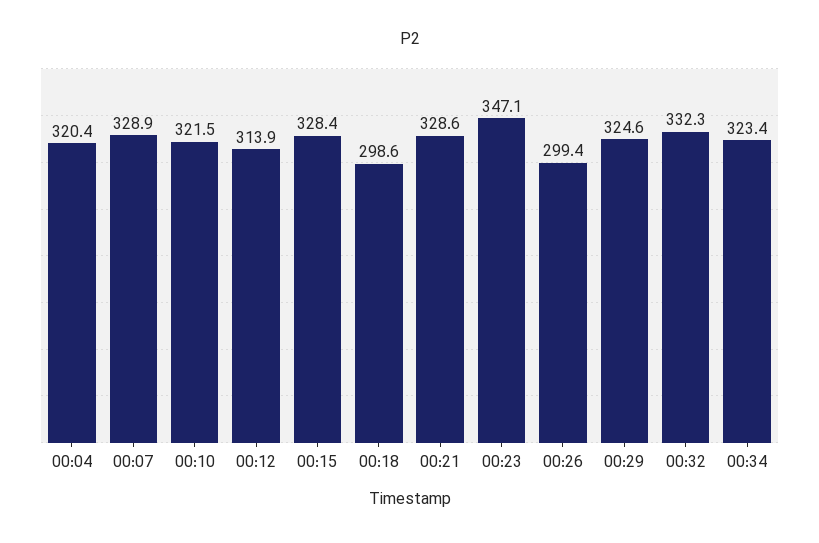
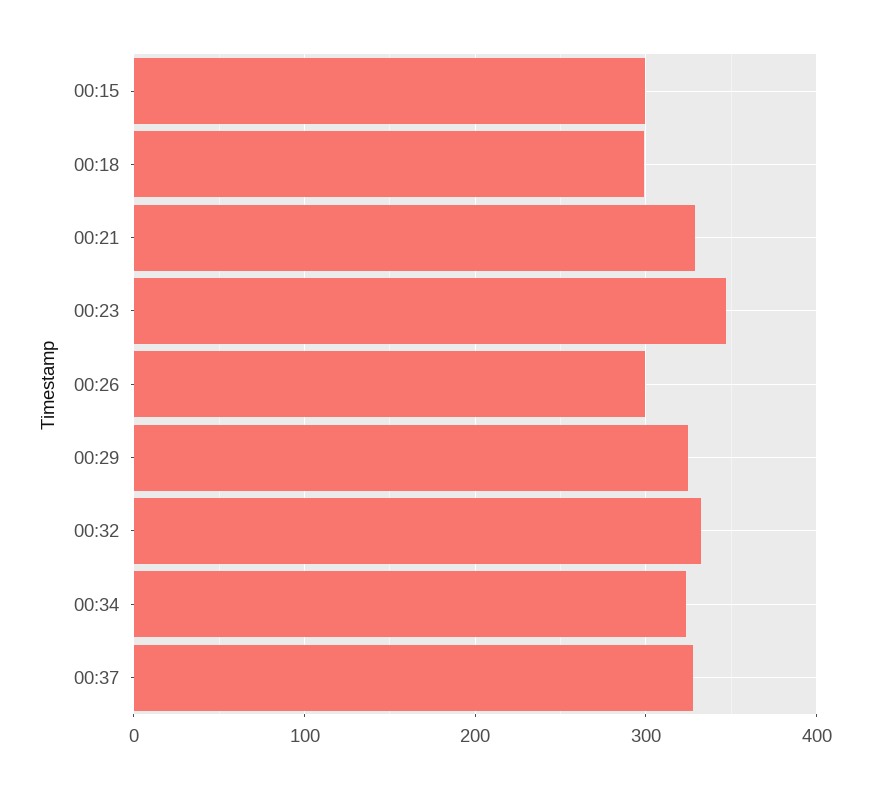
00:04: 320.4 -> none
00:07: 328.9 -> none
00:10: 321.5 -> none
00:12: 313.9 -> none
00:15: 328.4 -> 300
00:37: none -> 330

